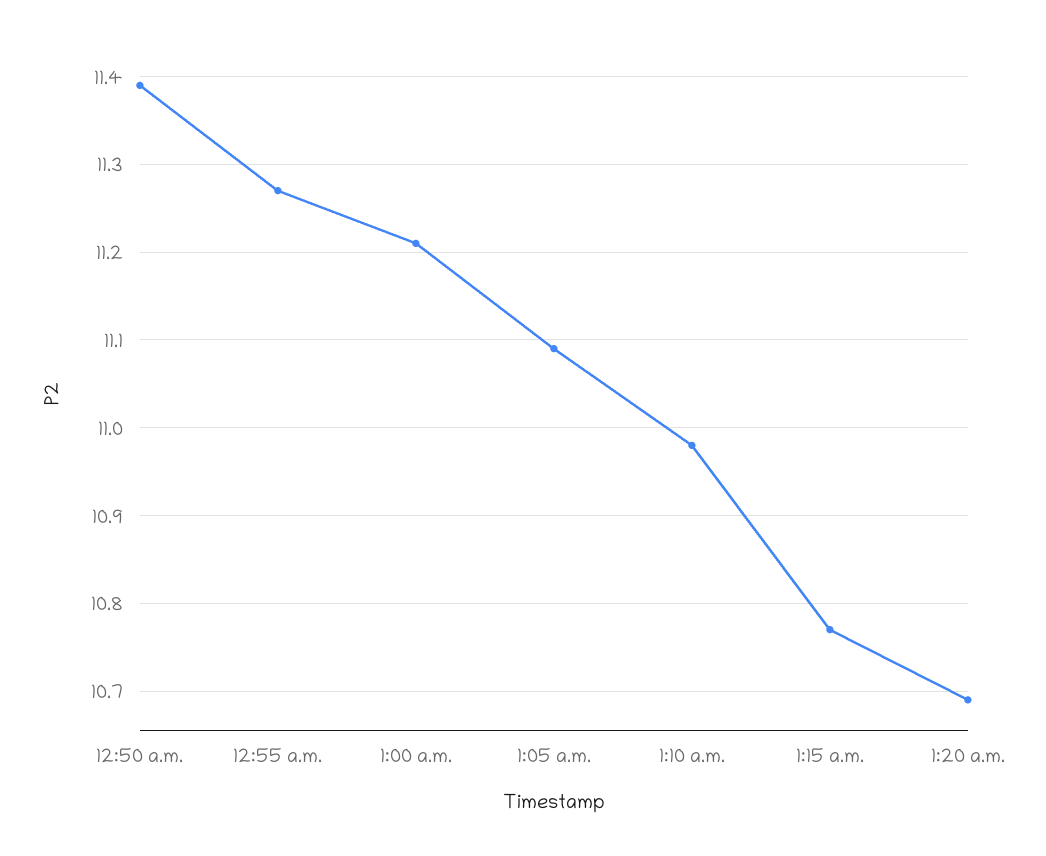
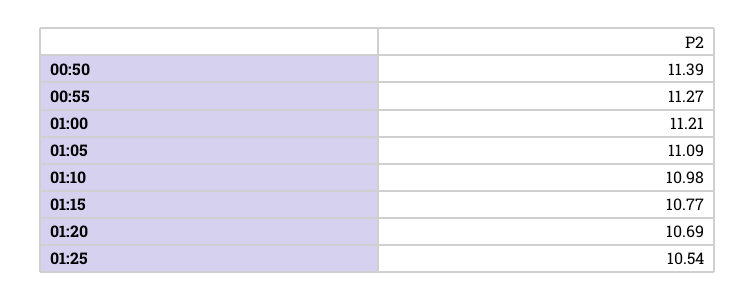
01:25: none -> 10.54

